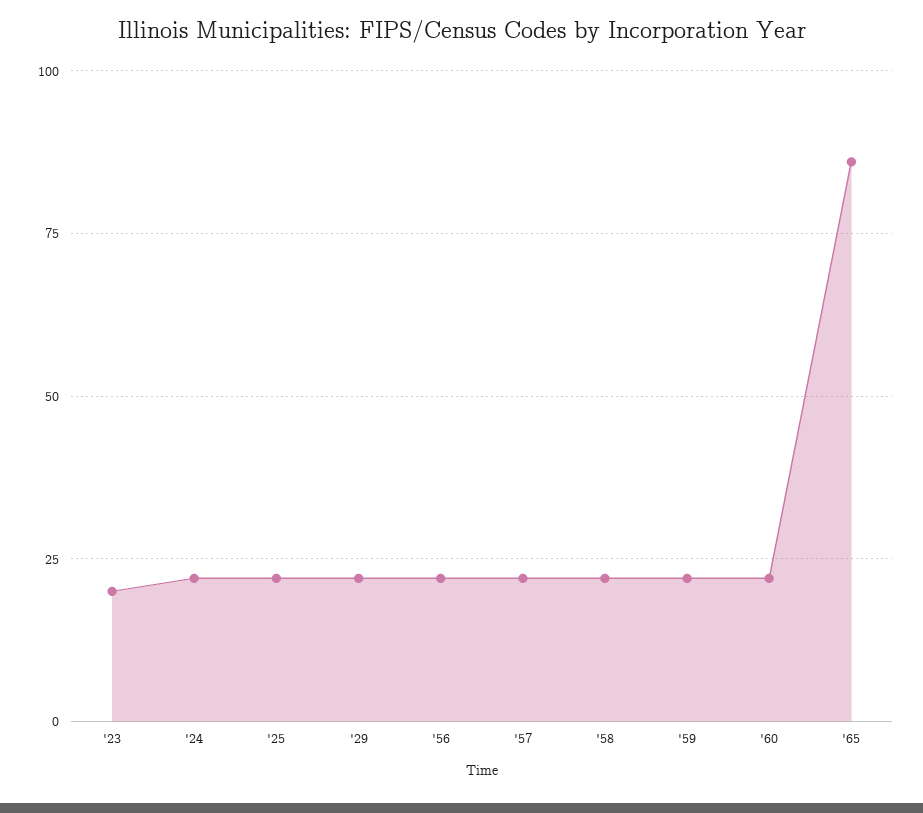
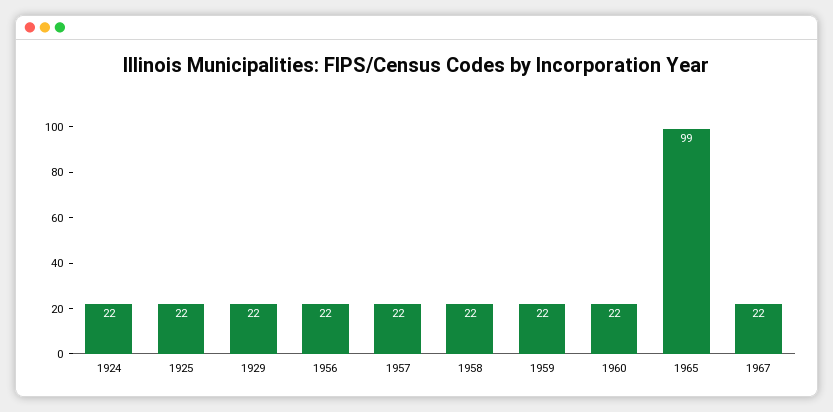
'23: 20 -> none
'65: 85 -> 99
1967: none -> 22

